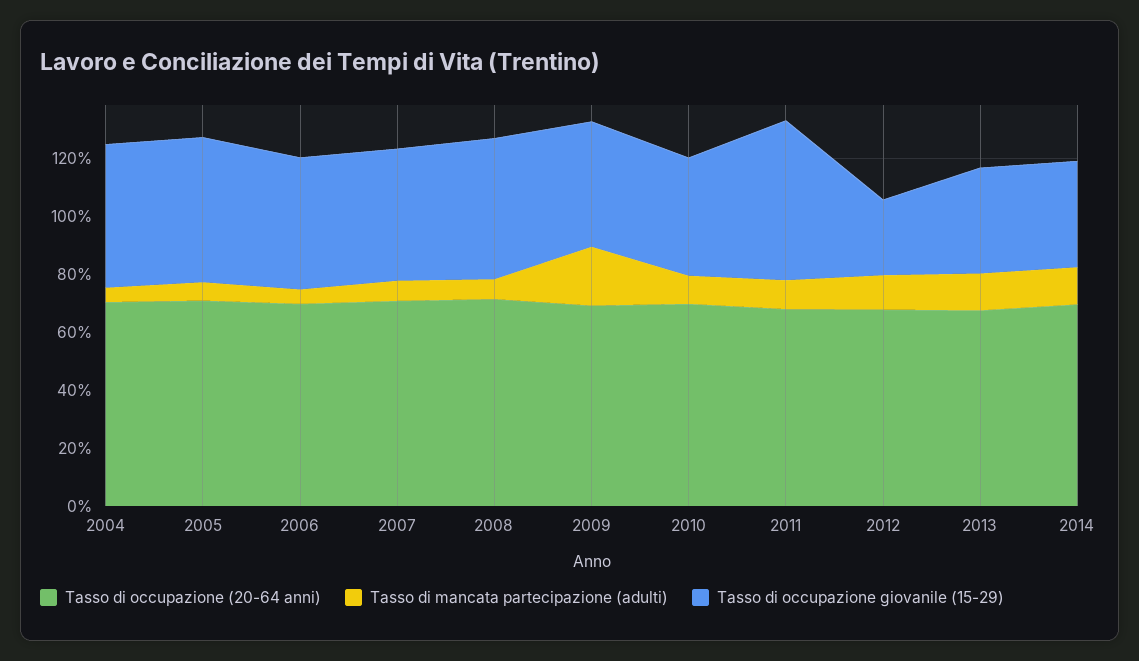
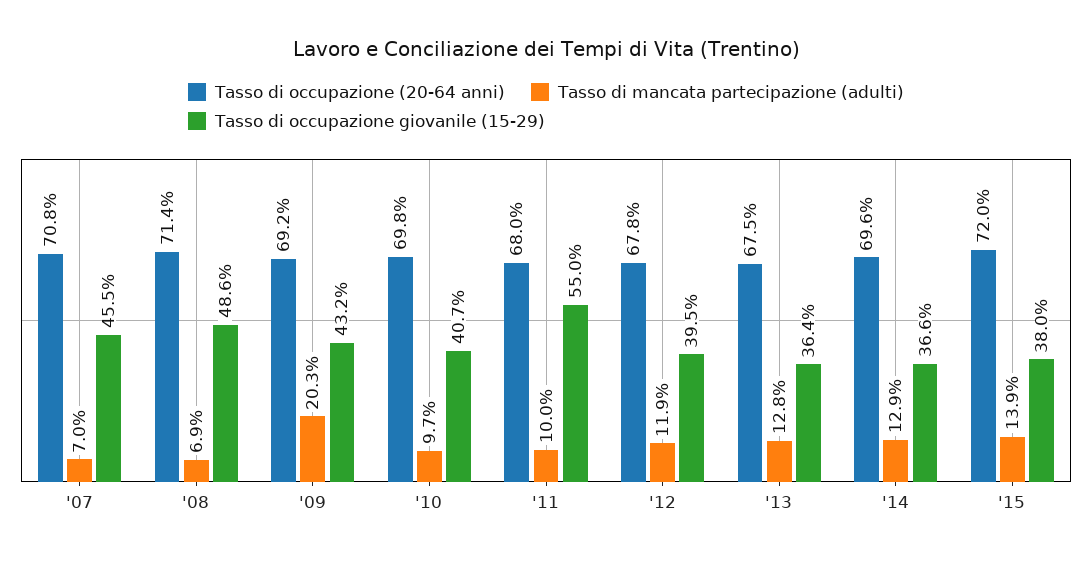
Tasso di occupazione (20-64 anni), 2004: 70 -> none
Tasso di mancata partecipazione (adulti), 2004: 5 -> none
Tasso di occupazione giovanile (15-29), 2004: 50 -> none
Tasso di occupazione (20-64 anni), 2005: 70 -> none
Tasso di mancata partecipazione (adulti), 2005: 5 -> none
Tasso di occupazione giovanile (15-29), 2005: 50 -> none
Tasso di occupazione (20-64 anni), 2006: 70 -> none
Tasso di mancata partecipazione (adulti), 2006: 5 -> none
Tasso di occupazione giovanile (15-29), 2006: 45 -> none
Tasso di occupazione giovanile (15-29), 2012: 25 -> 39.5
Tasso di occupazione (20-64 anni), '15: none -> 72
Tasso di mancata partecipazione (adulti), '15: none -> 13.9
Tasso di occupazione giovanile (15-29), '15: none -> 38

